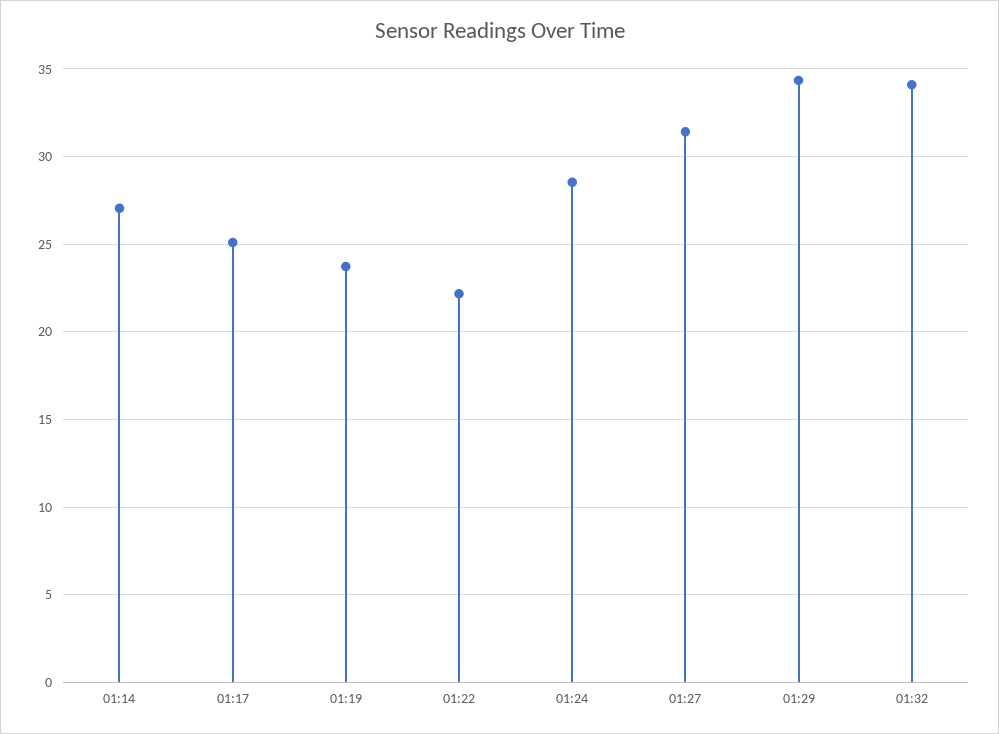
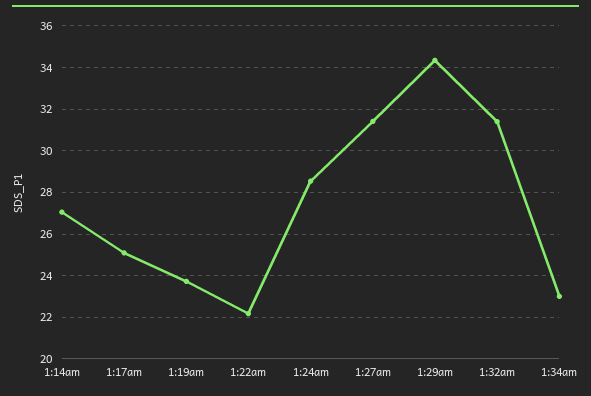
01:32: 34 -> 31.5
1:34am: none -> 23

